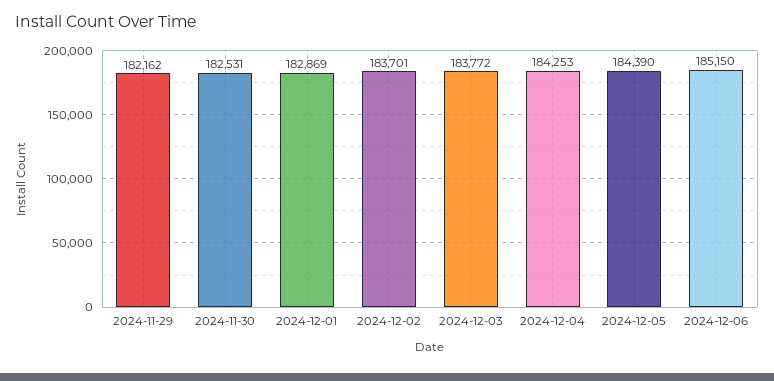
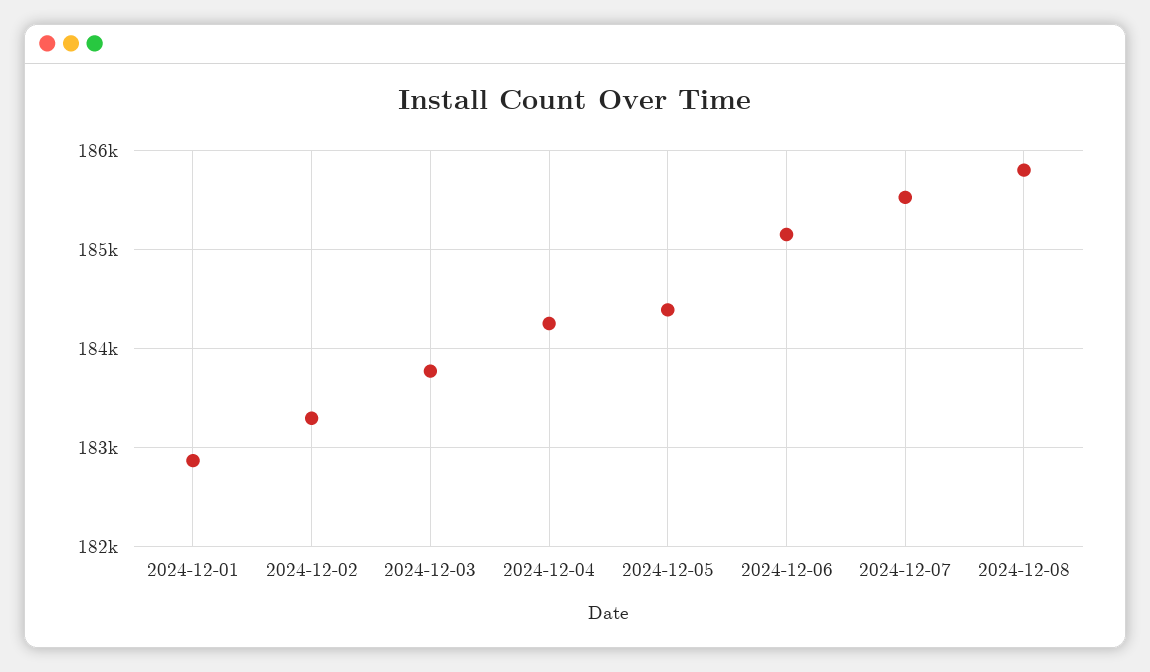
2024-11-29: 182162 -> none
2024-11-30: 182531 -> none
2024-12-02: 183701 -> 183300
2024-12-07: none -> 185500
2024-12-08: none -> 185800

